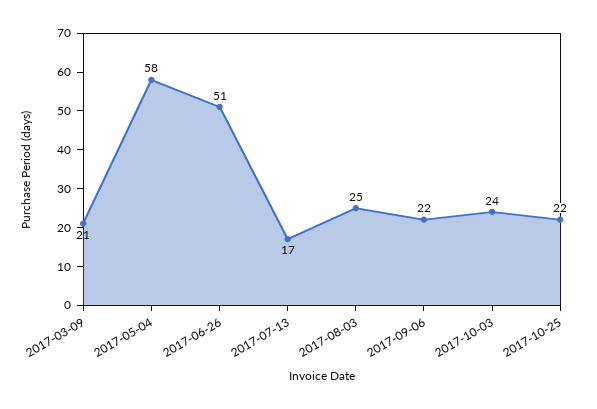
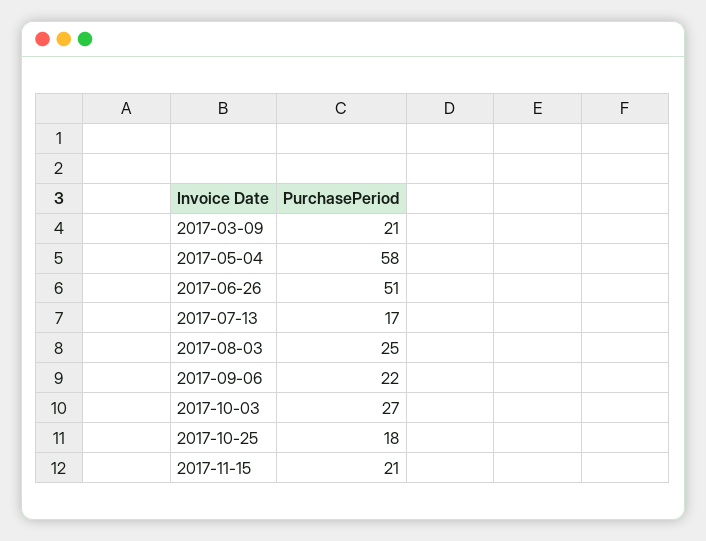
2017-10-03: 24 -> 27
2017-10-25: 22 -> 18
2017-11-15: none -> 21

